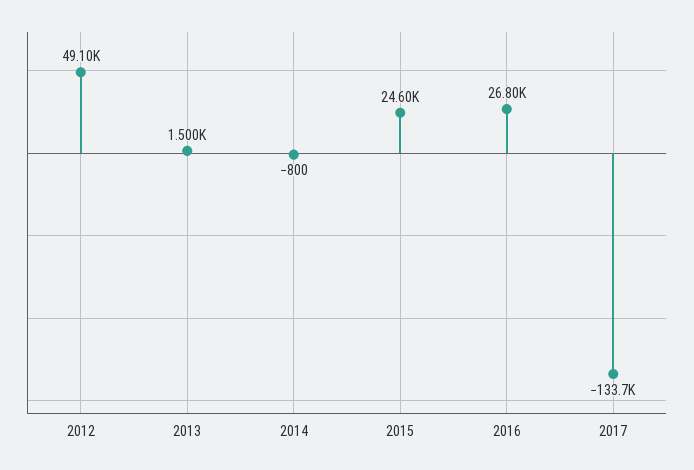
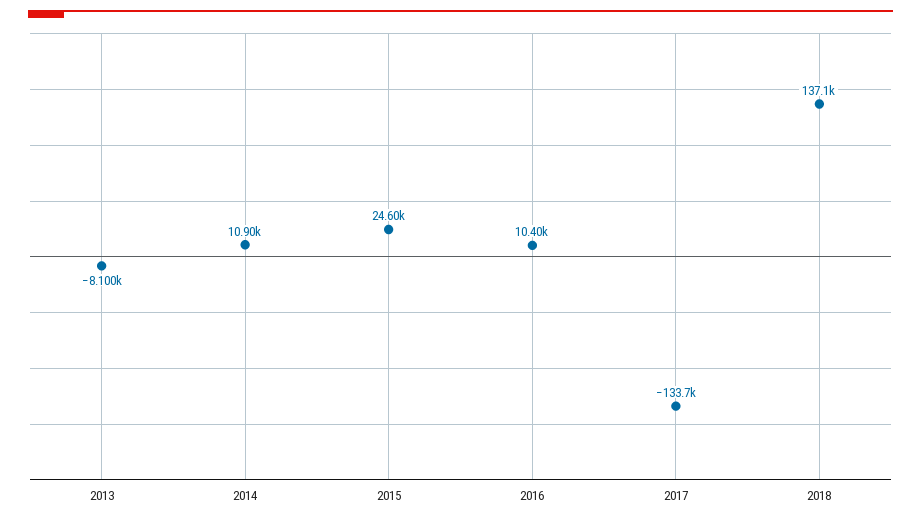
2012: 49100 -> none
2013: 1500 -> -8100
2014: -800 -> 10900
2016: 26800 -> 10400
2018: none -> 137100

